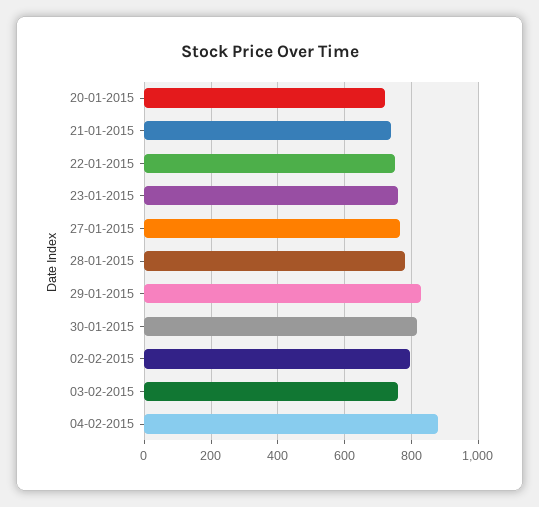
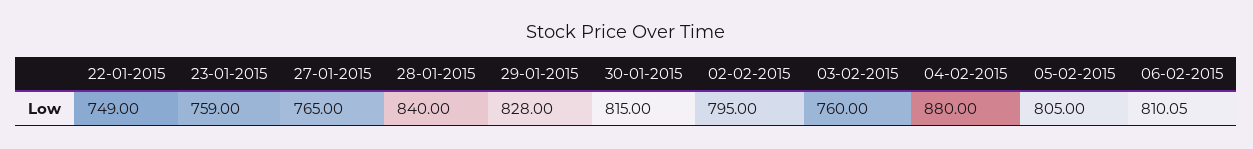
20-01-2015: 720 -> none
21-01-2015: 740 -> none
28-01-2015: 780 -> 840
05-02-2015: none -> 805
06-02-2015: none -> 810.05

